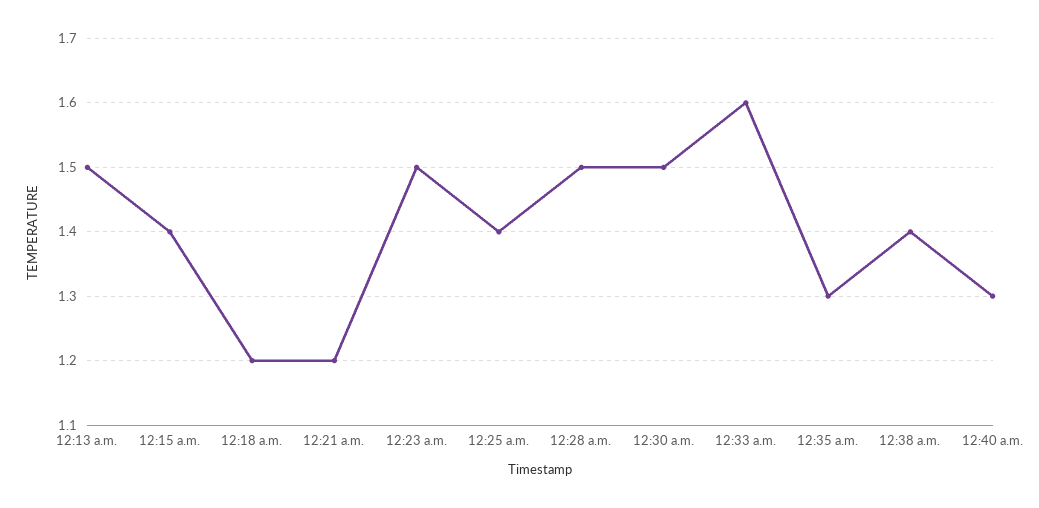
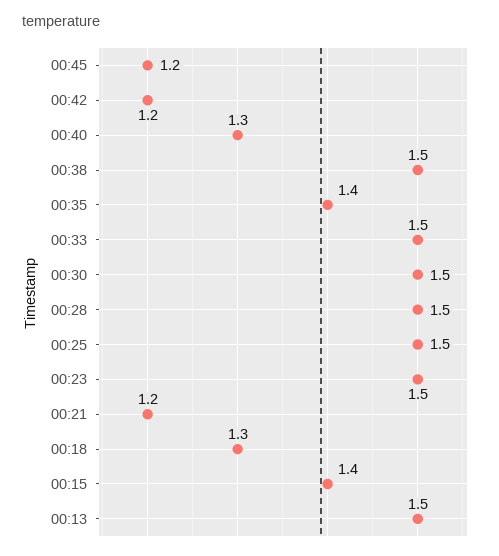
12:18 a.m.: 1.2 -> 1.3
12:25 a.m.: 1.4 -> 1.5
12:33 a.m.: 1.6 -> 1.5
12:35 a.m.: 1.3 -> 1.4
12:38 a.m.: 1.4 -> 1.5
00:45: none -> 1.2
00:42: none -> 1.2

